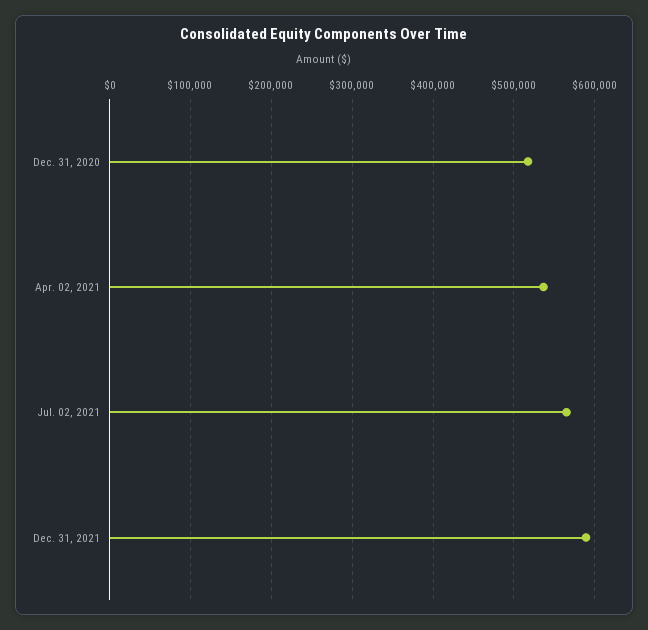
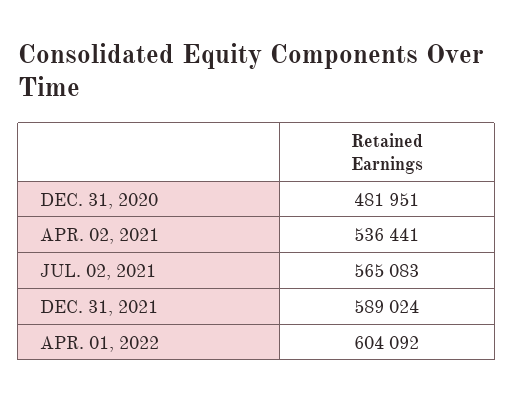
Dec. 31, 2020: 520000 -> 481951
APR. 01, 2022: none -> 604092

